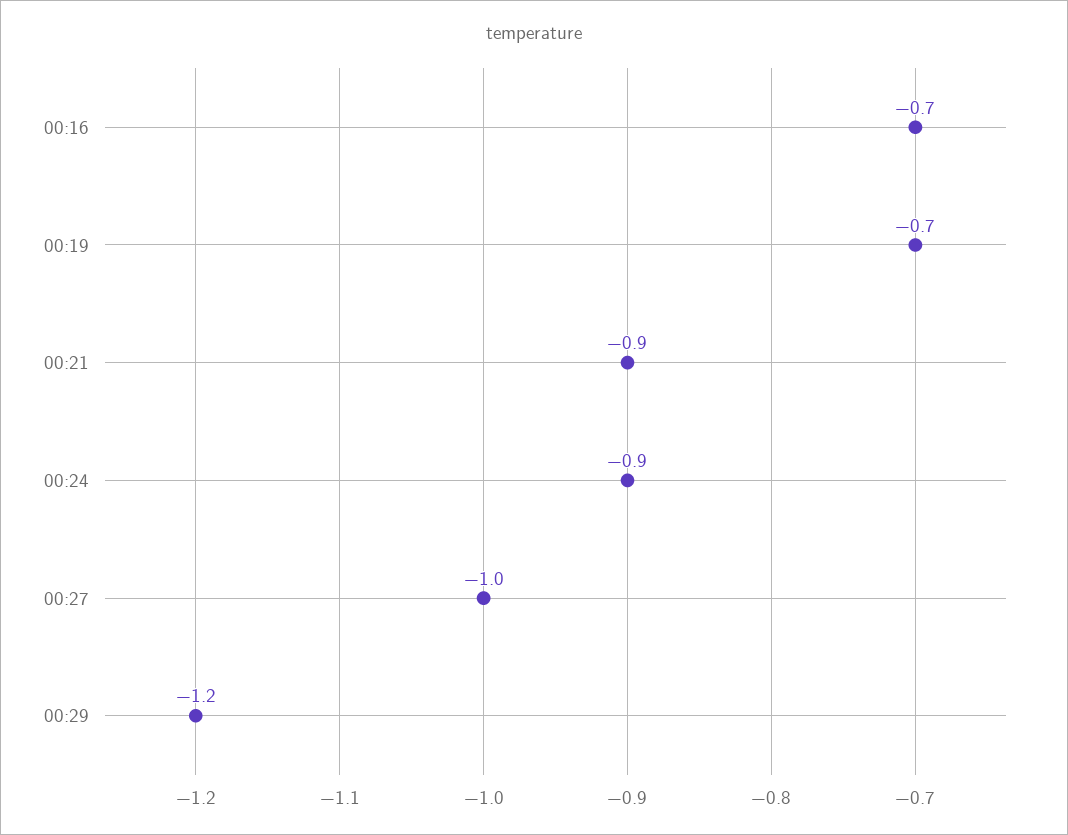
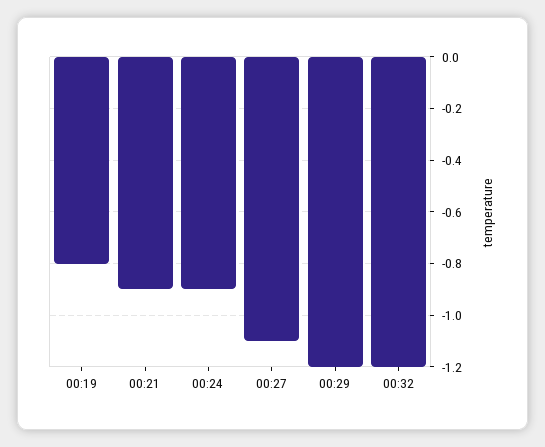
00:16: -0.7 -> none
00:19: -0.7 -> -0.8
00:27: -1 -> -1.1
00:32: none -> -1.2

